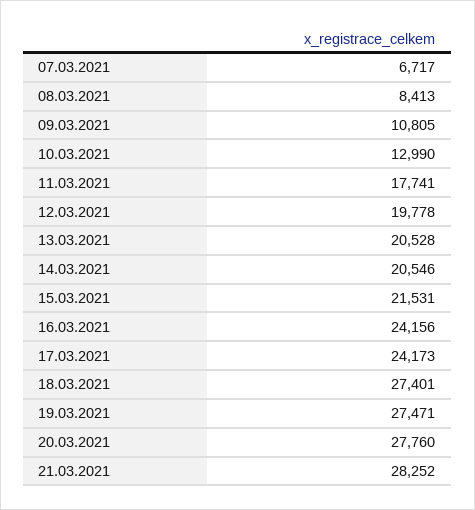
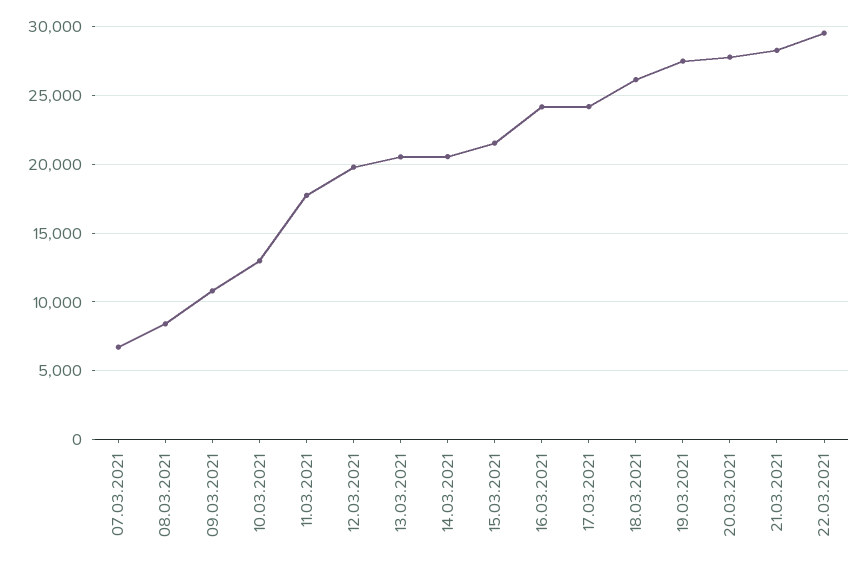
18.03.2021: 27401 -> 26000
22.03.2021: none -> 29500

